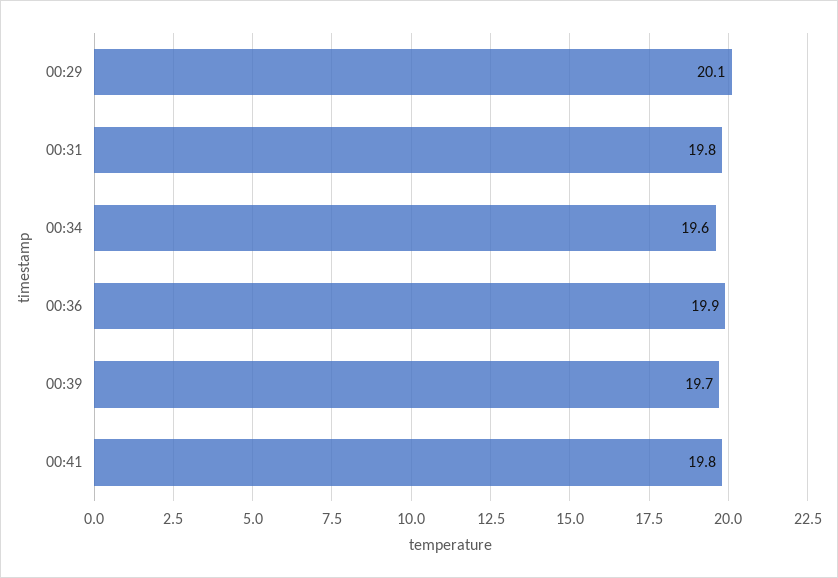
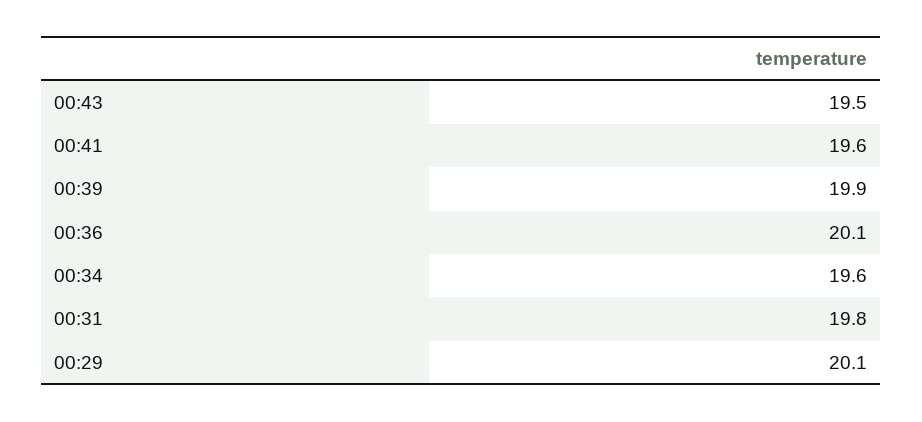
00:36: 19.9 -> 20.1
00:39: 19.7 -> 19.9
00:41: 19.8 -> 19.6
00:43: none -> 19.5

